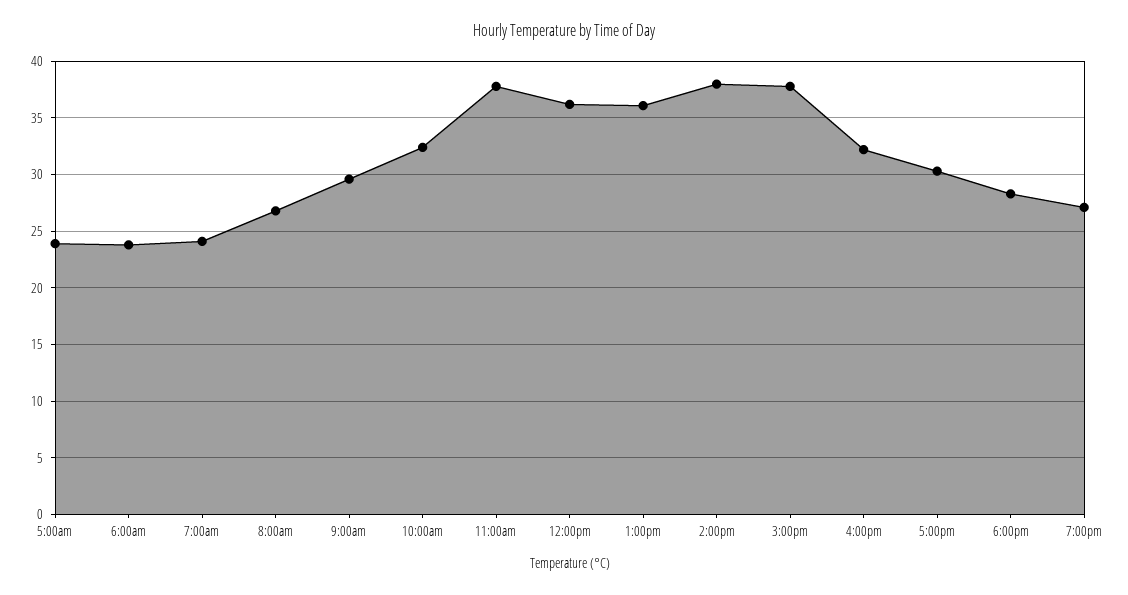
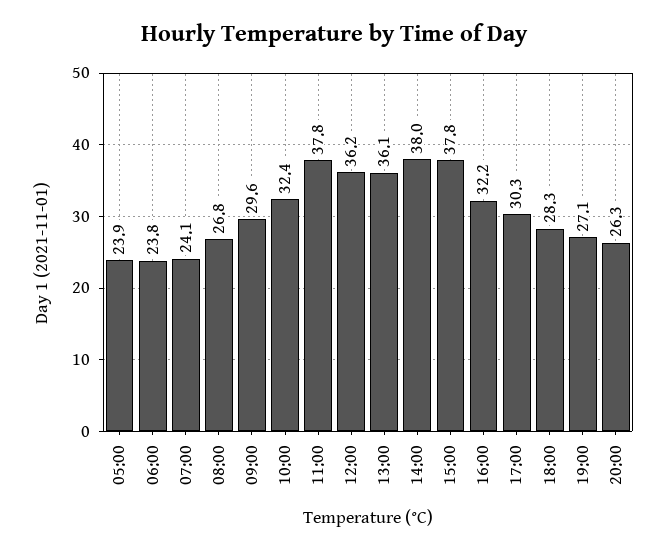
20:00: none -> 26.3

